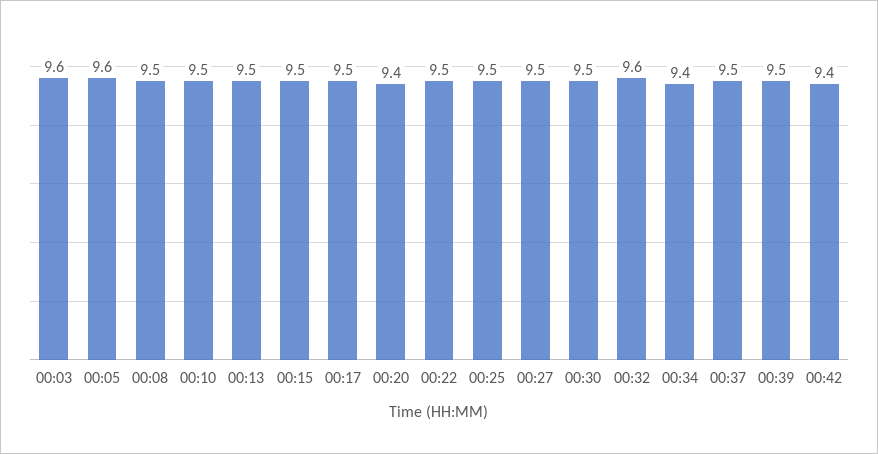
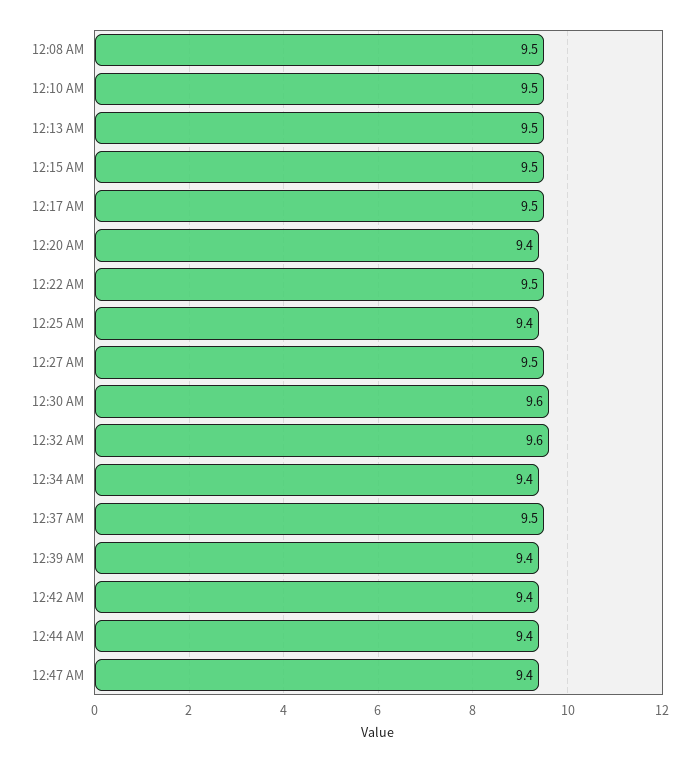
00:03: 9.6 -> none
00:05: 9.6 -> none
00:25: 9.5 -> 9.4
00:30: 9.5 -> 9.6
00:39: 9.5 -> 9.4
12:44 AM: none -> 9.4
12:47 AM: none -> 9.4

